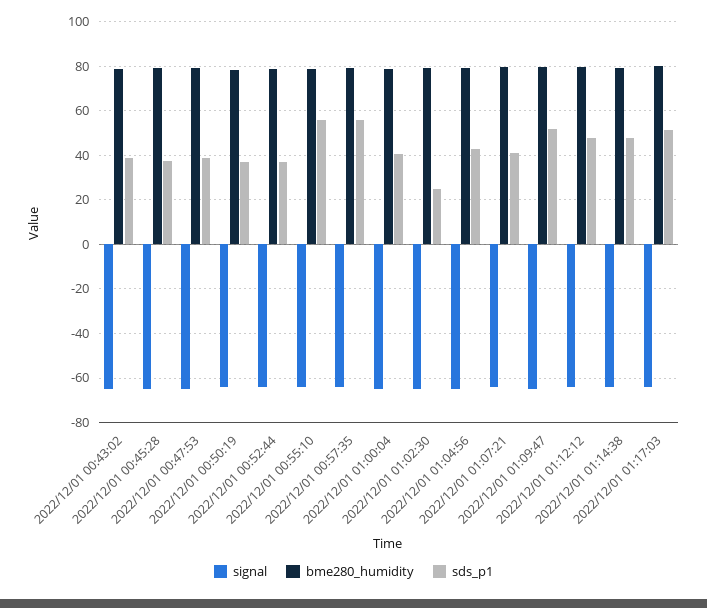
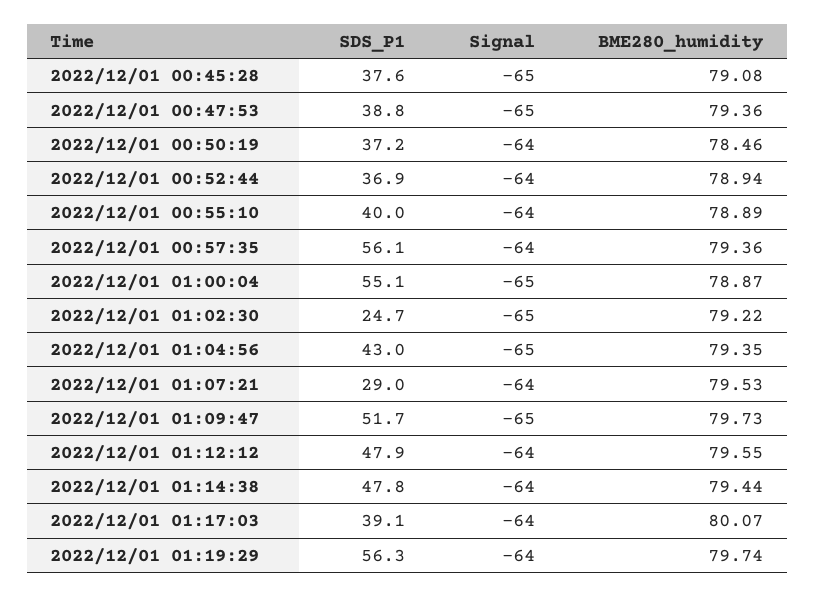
signal, 2022/12/01 00:43:02: -65 -> none
bme280_humidity, 2022/12/01 00:43:02: 80 -> none
sds_p1, 2022/12/01 00:43:02: 40 -> none
sds_p1, 2022/12/01 00:55:10: 55 -> 40
sds_p1, 2022/12/01 01:00:04: 40 -> 55.1
sds_p1, 2022/12/01 01:07:21: 40 -> 29
sds_p1, 2022/12/01 01:17:03: 50 -> 39.1
sds_p1, 2022/12/01 01:19:29: none -> 56.3
signal, 2022/12/01 01:19:29: none -> -64
bme280_humidity, 2022/12/01 01:19:29: none -> 79.74

